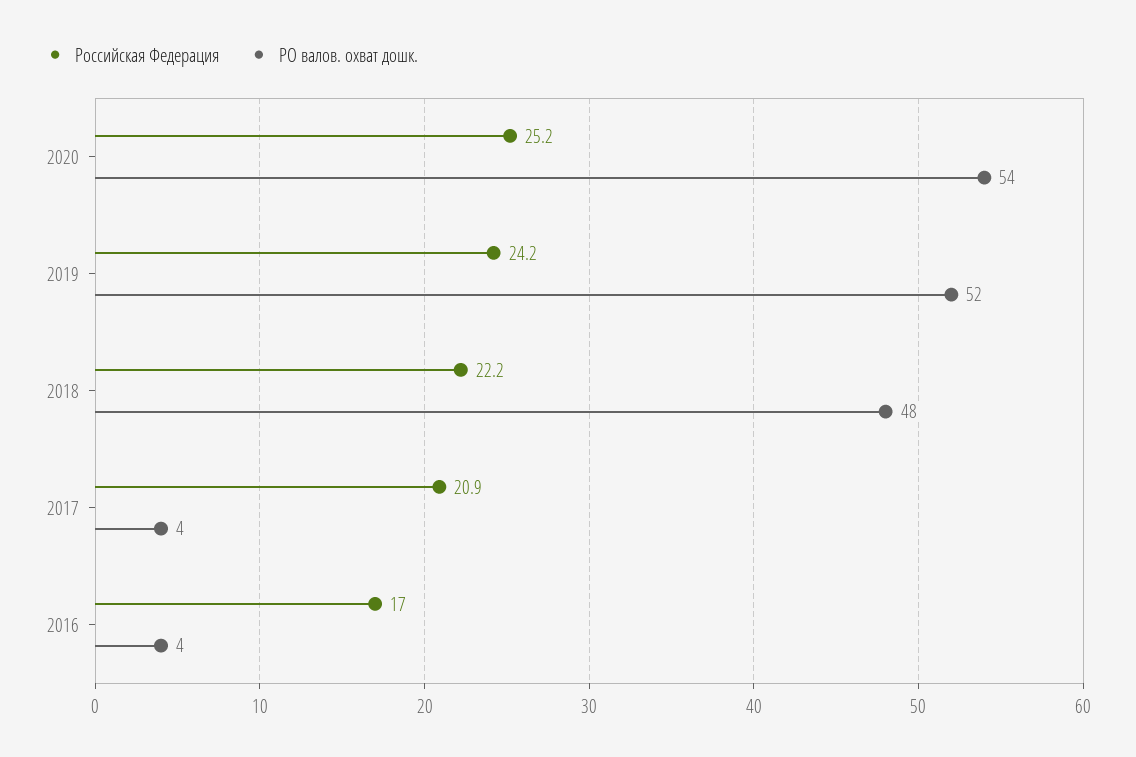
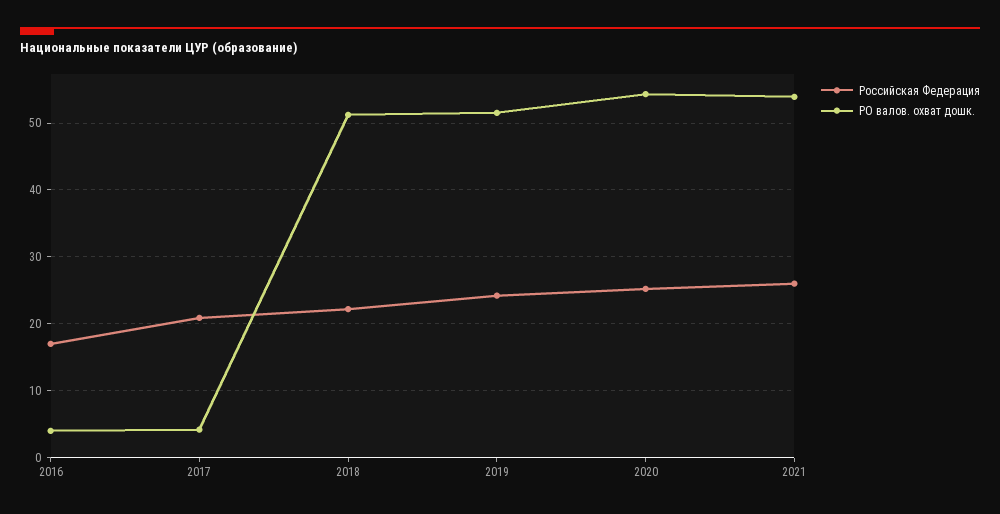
РО валов. охват дошк., 2018: 48 -> 51
Российская Федерация, 2021: none -> 26
РО валов. охват дошк., 2021: none -> 54

